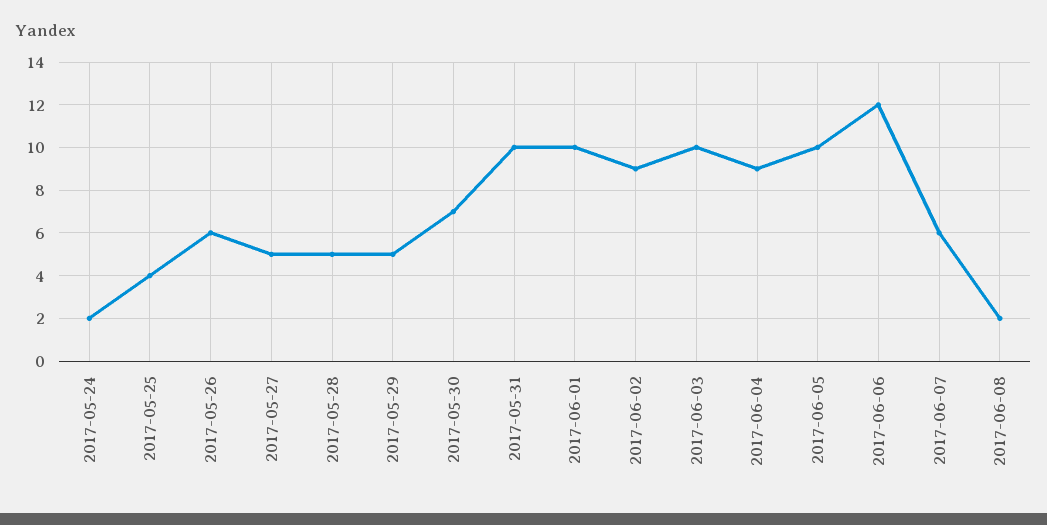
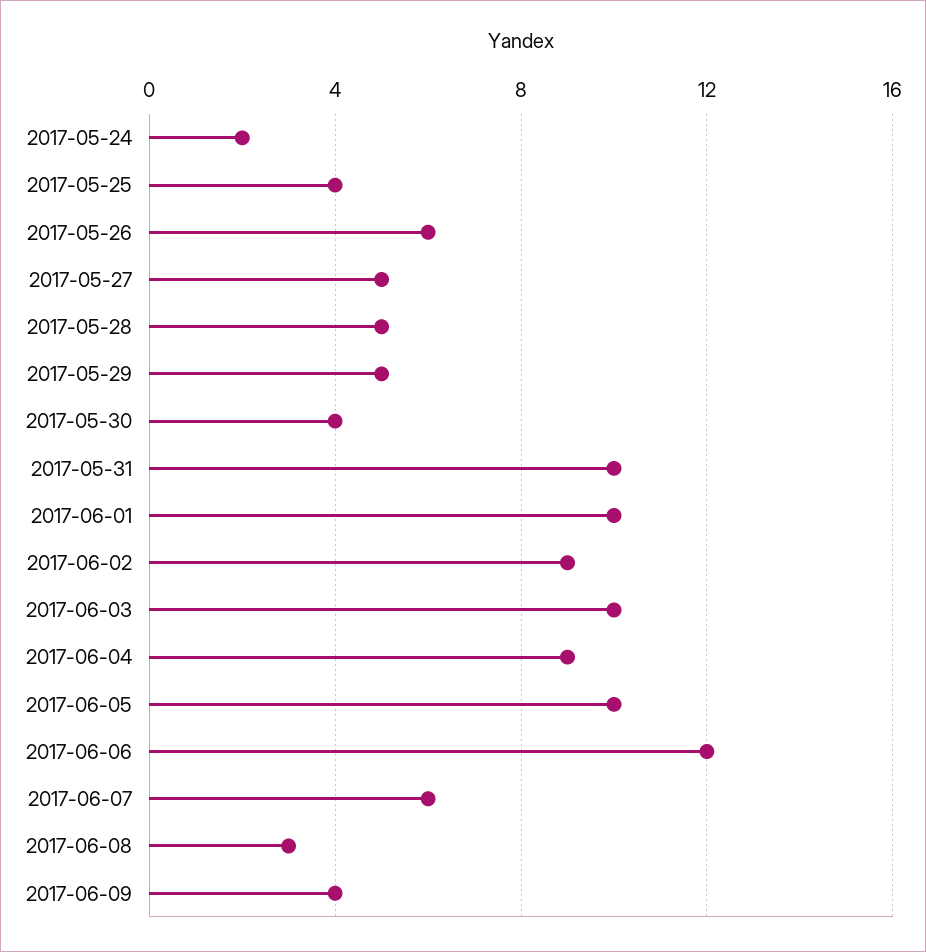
2017-05-30: 7 -> 4
2017-06-08: 2 -> 3
2017-06-09: none -> 4

